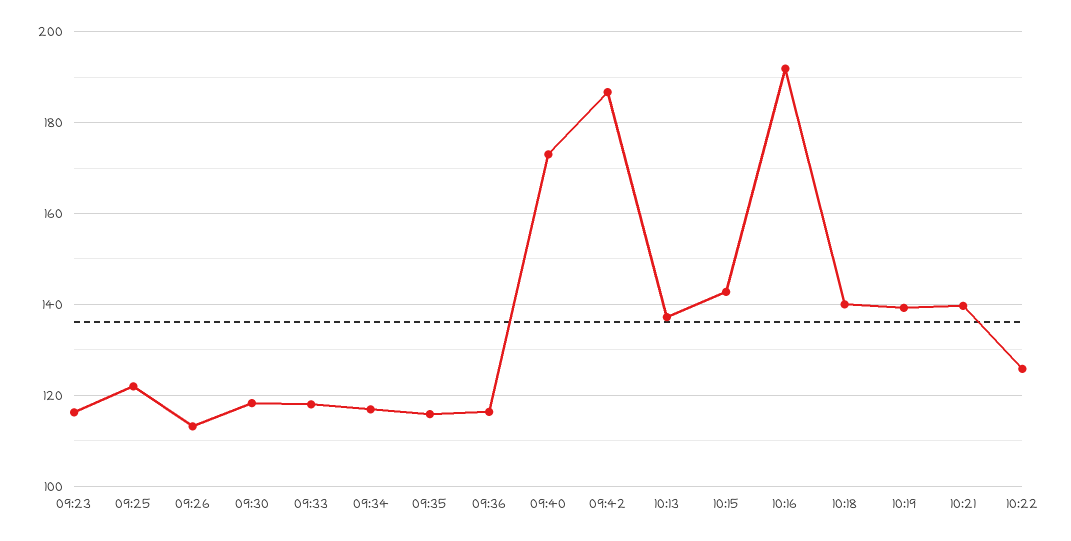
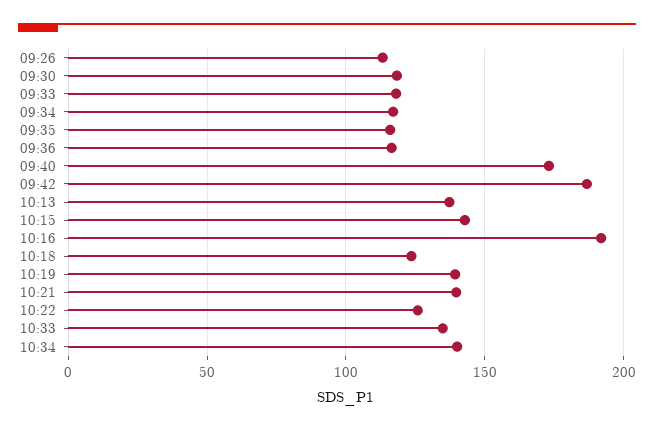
09:23: 116 -> none
09:25: 122 -> none
10:18: 140 -> 125
10:33: none -> 135
10:34: none -> 140

